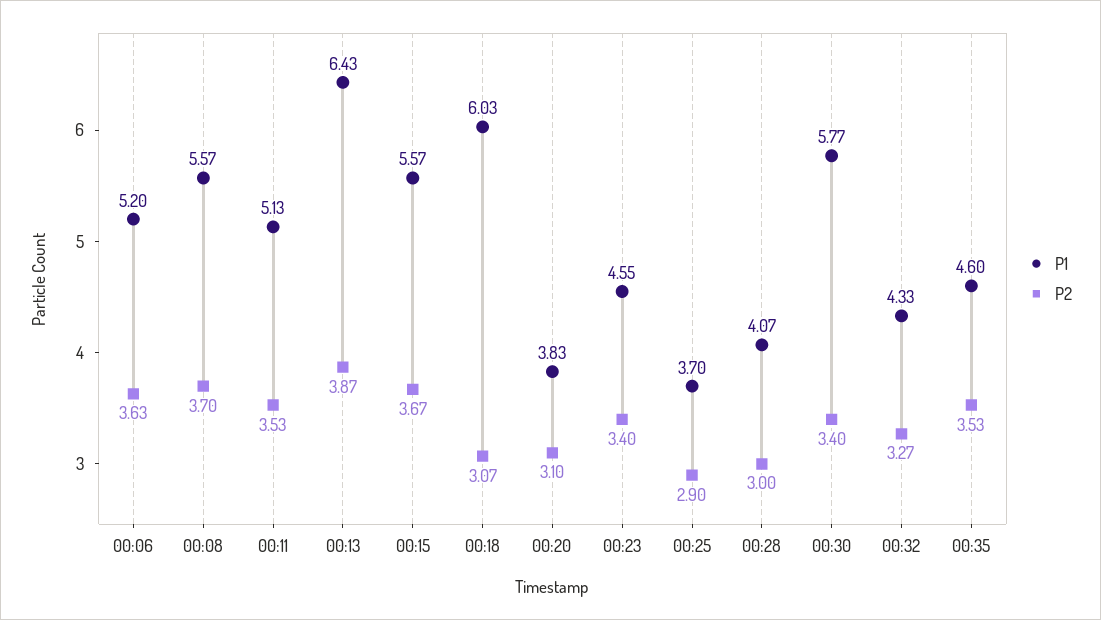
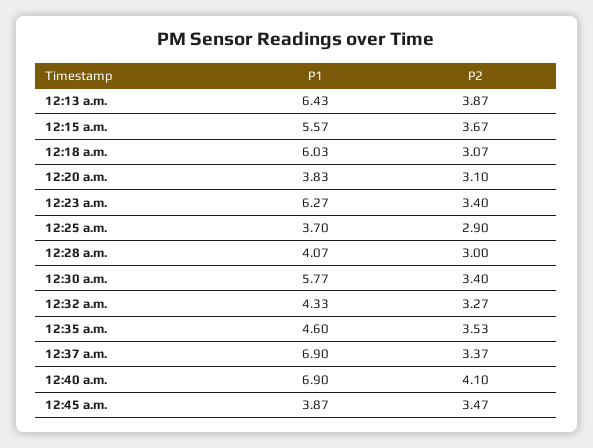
P1, 00:06: 5.2 -> none
P2, 00:06: 3.63 -> none
P1, 00:08: 5.57 -> none
P2, 00:08: 3.7 -> none
P1, 00:11: 5.13 -> none
P2, 00:11: 3.53 -> none
P1, 00:23: 4.55 -> 6.27
P1, 12:37 a.m.: none -> 6.9
P2, 12:37 a.m.: none -> 3.37
P1, 12:40 a.m.: none -> 6.9
P2, 12:40 a.m.: none -> 4.1
P1, 12:45 a.m.: none -> 3.87
P2, 12:45 a.m.: none -> 3.47

